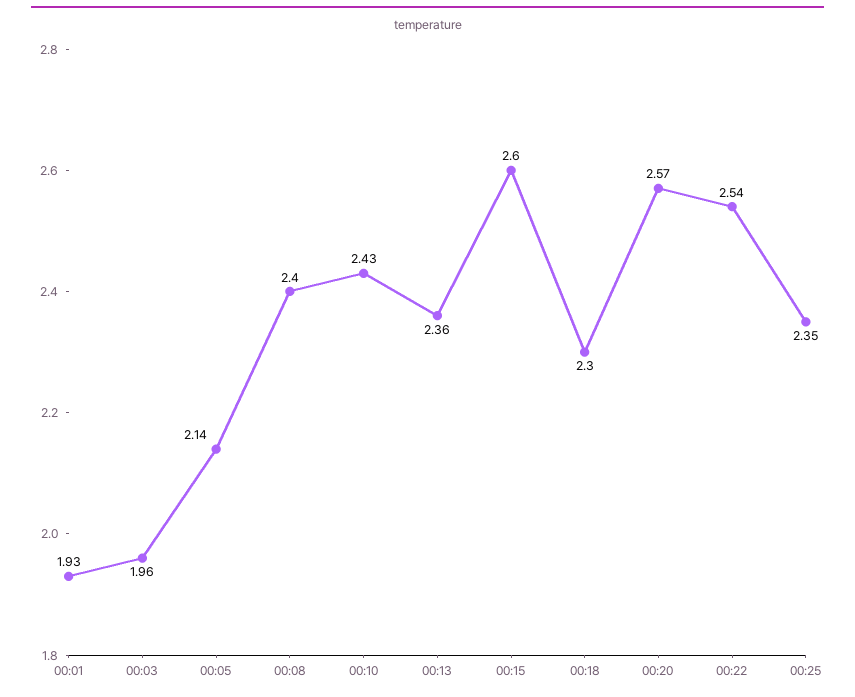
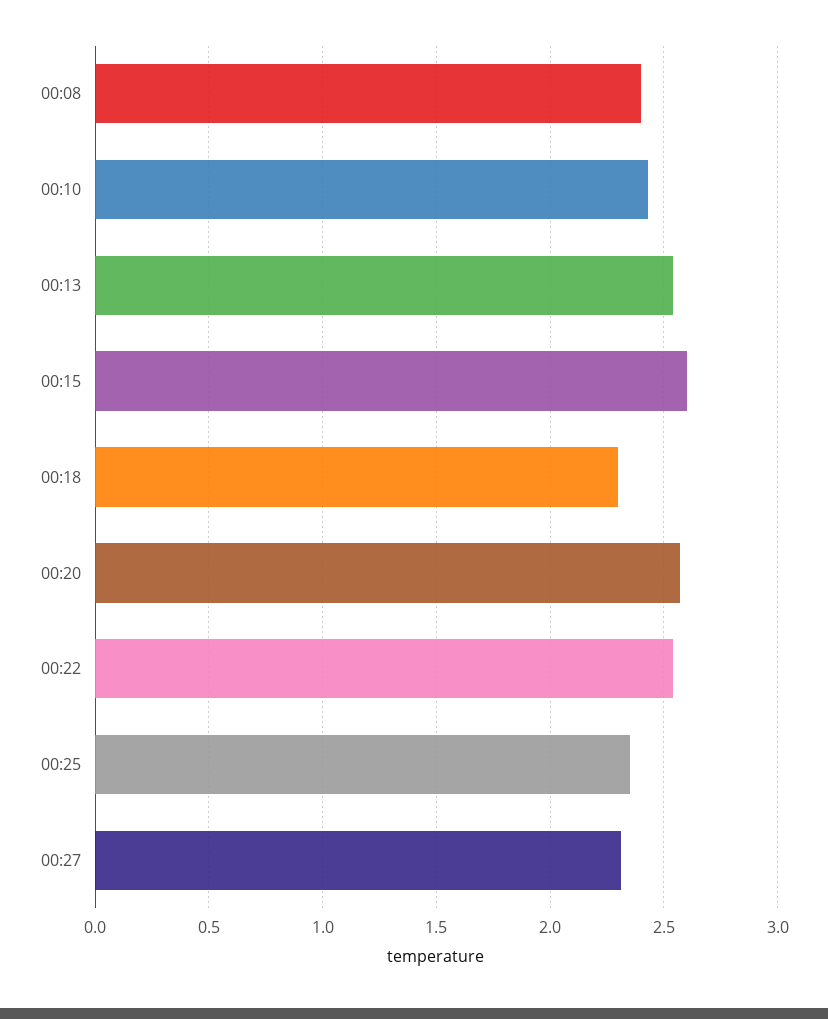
00:01: 1.93 -> none
00:03: 1.96 -> none
00:05: 2.14 -> none
00:13: 2.36 -> 2.55
00:27: none -> 2.3

